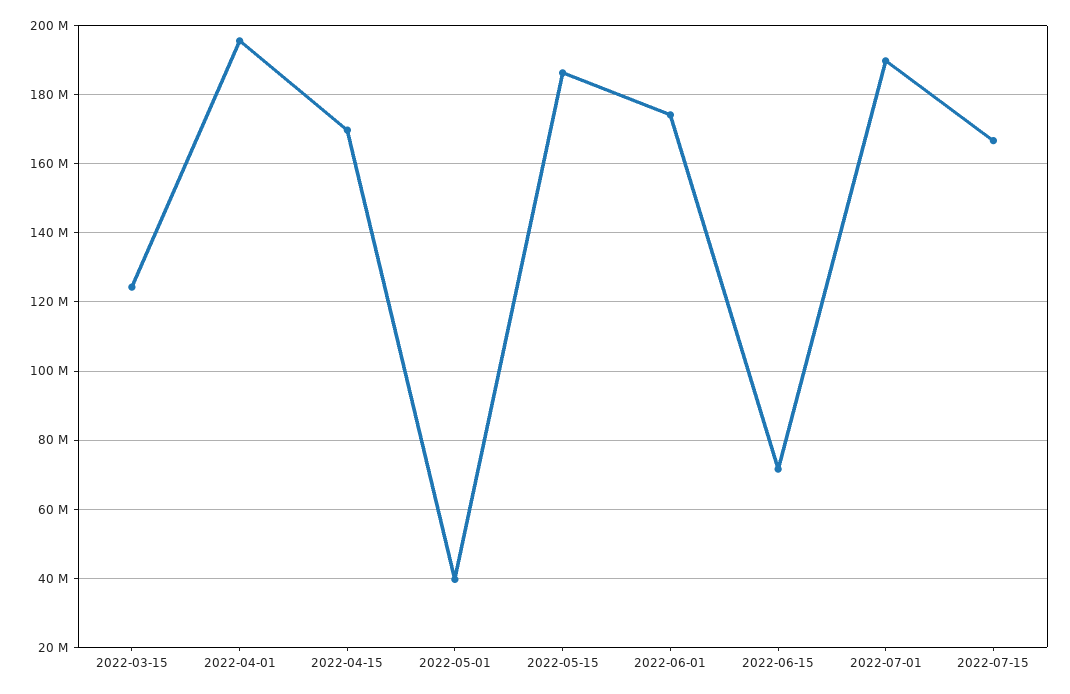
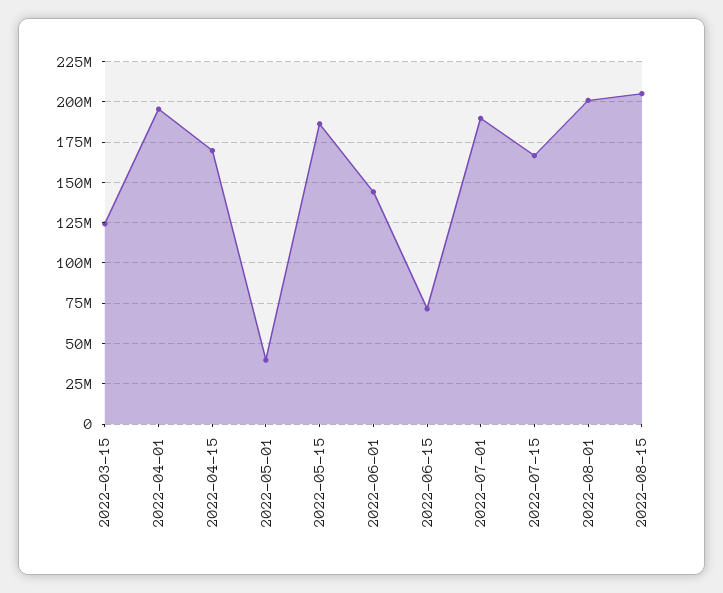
2022-06-01: 174000000 -> 145000000
2022-08-01: none -> 200000000
2022-08-15: none -> 205000000

